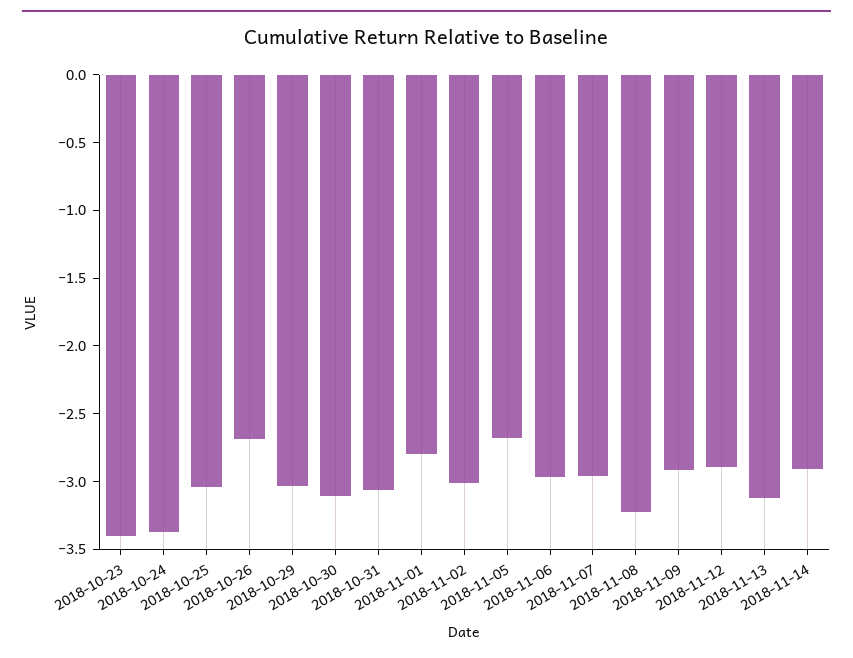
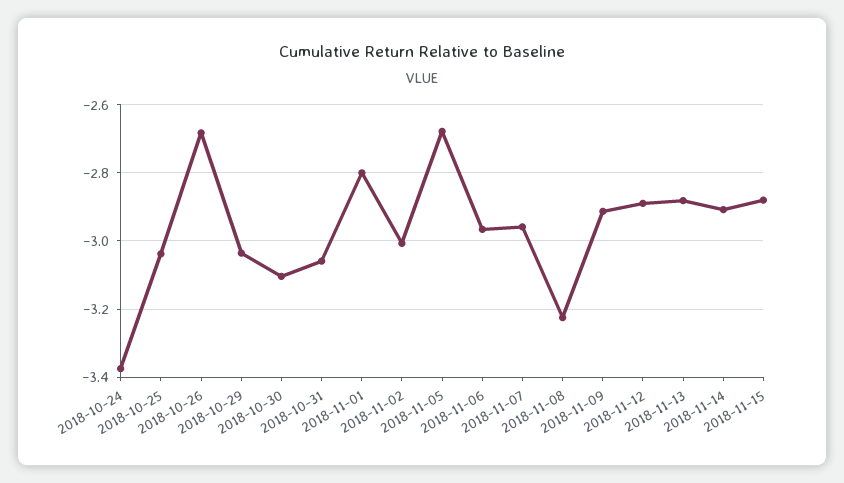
2018-10-23: -3.4 -> none
2018-11-13: -3.1 -> -2.88
2018-11-15: none -> -2.88

